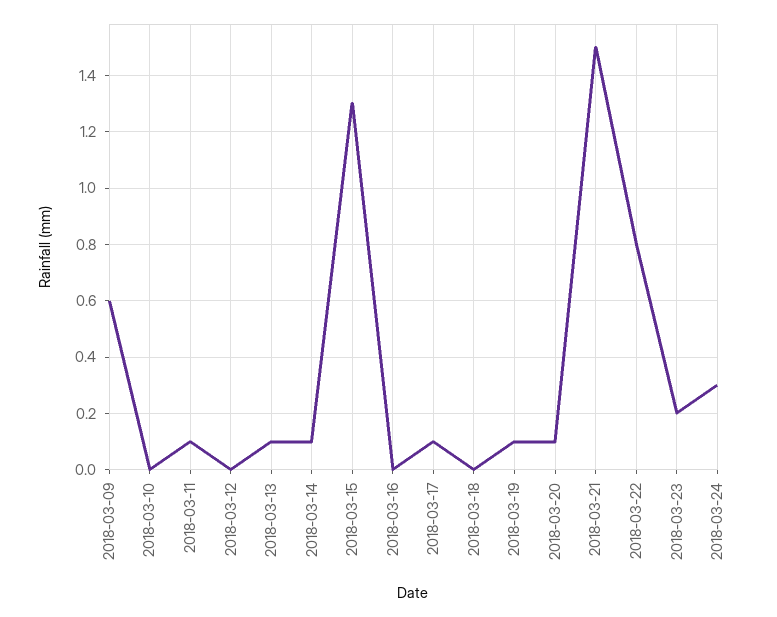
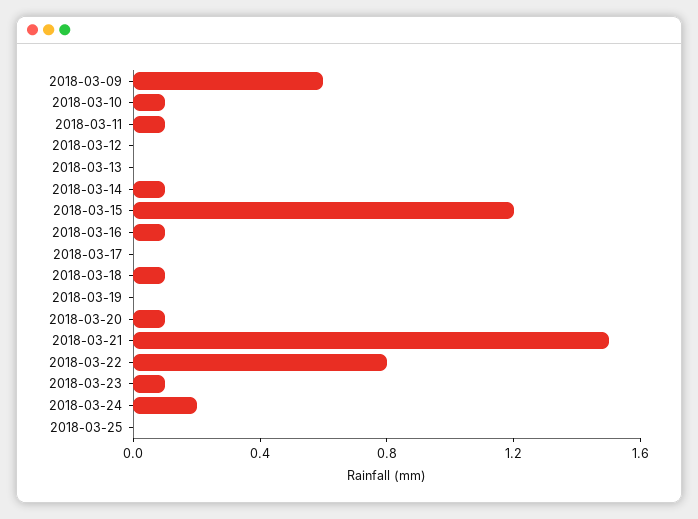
2018-03-10: 0 -> 0.1
2018-03-13: 0.1 -> 0
2018-03-15: 1.3 -> 1.2
2018-03-16: 0 -> 0.1
2018-03-17: 0.1 -> 0
2018-03-18: 0 -> 0.1
2018-03-19: 0.1 -> 0
2018-03-23: 0.2 -> 0.1
2018-03-24: 0.3 -> 0.2
2018-03-25: none -> 0

